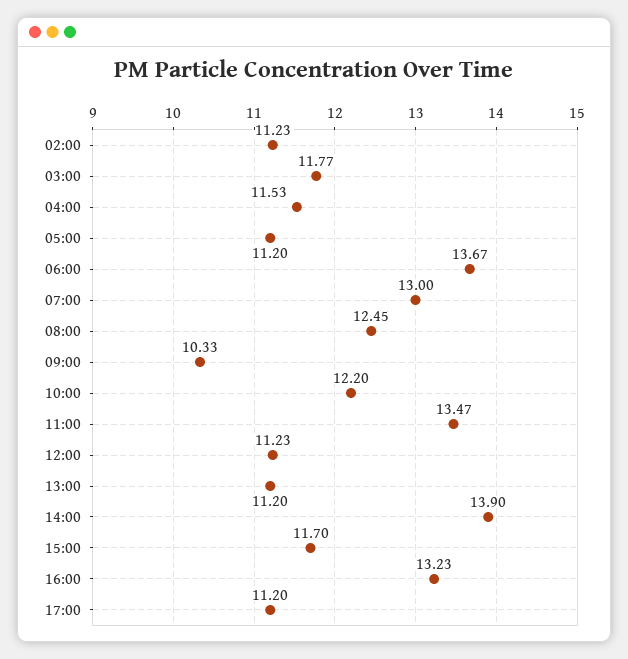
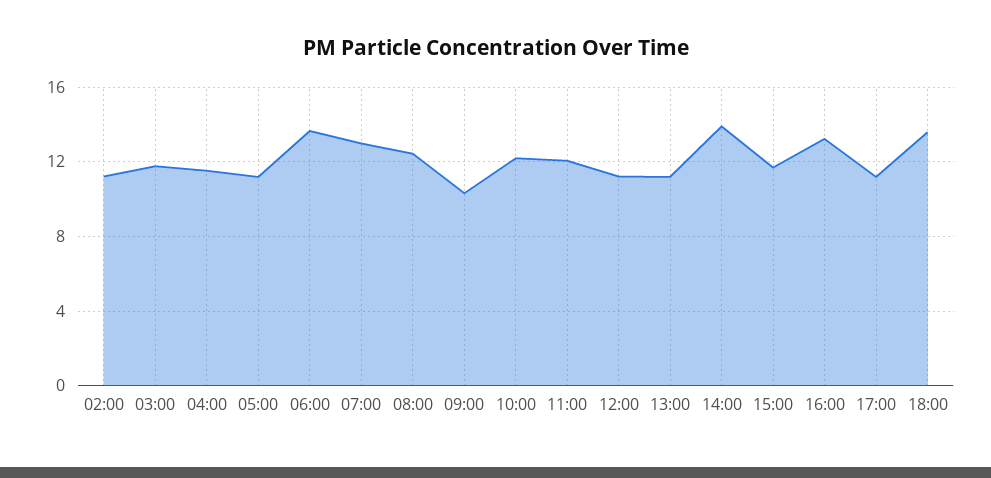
11:00: 13.47 -> 12
18:00: none -> 13.5

